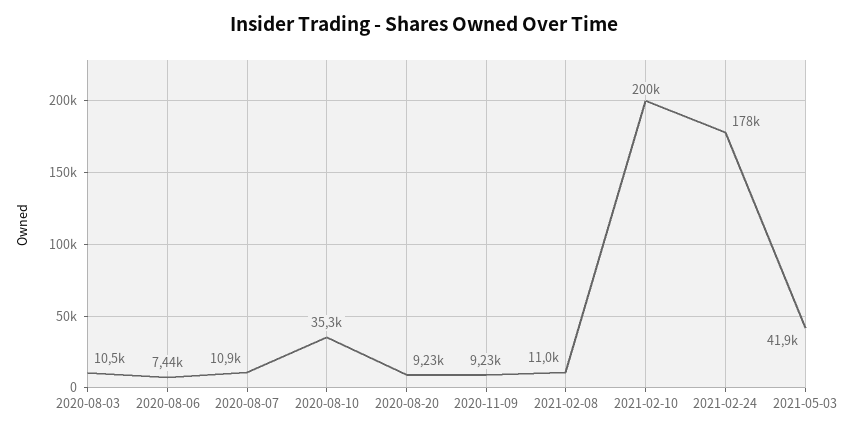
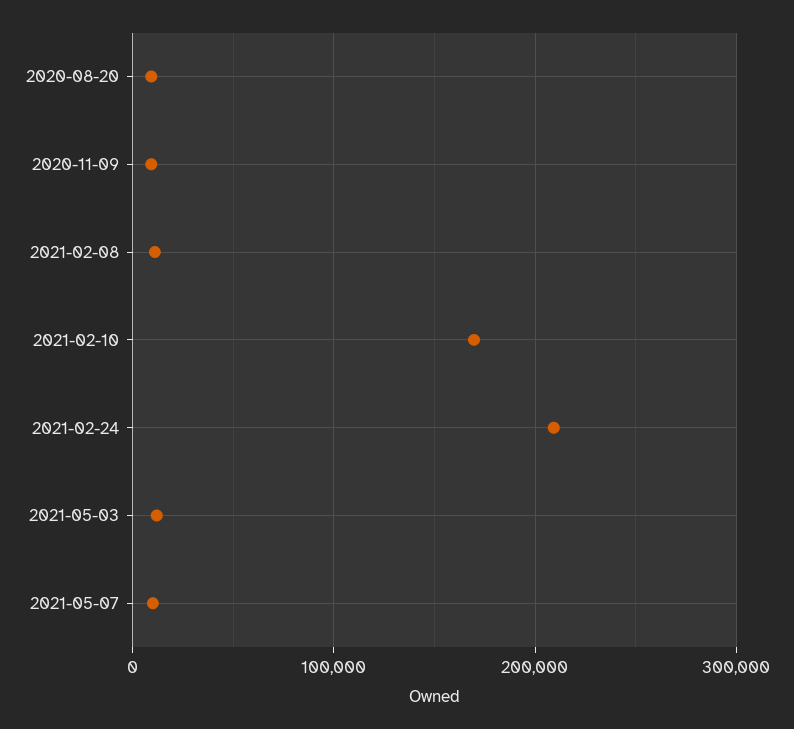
2020-08-03: 10500 -> none
2020-08-06: 7440 -> none
2020-08-07: 10900 -> none
2020-08-10: 35300 -> none
2021-02-10: 200000 -> 170000
2021-02-24: 178000 -> 210000
2021-05-03: 41900 -> 10000
2021-05-07: none -> 10000

